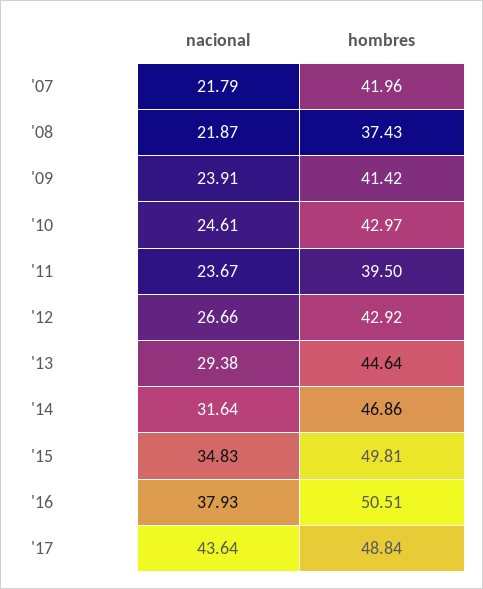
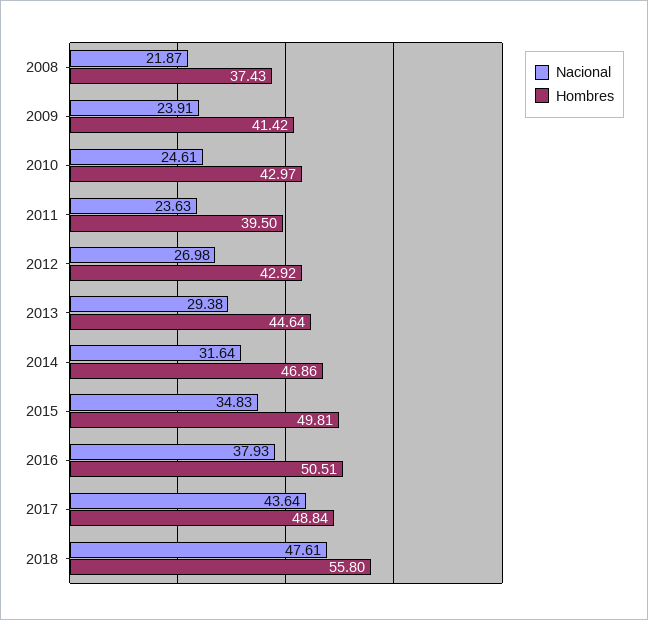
nacional, '07: 21.79 -> none
hombres, '07: 41.96 -> none
nacional, '11: 23.67 -> 23.63
nacional, '12: 26.66 -> 26.98
nacional, 2018: none -> 47.61
hombres, 2018: none -> 55.8

